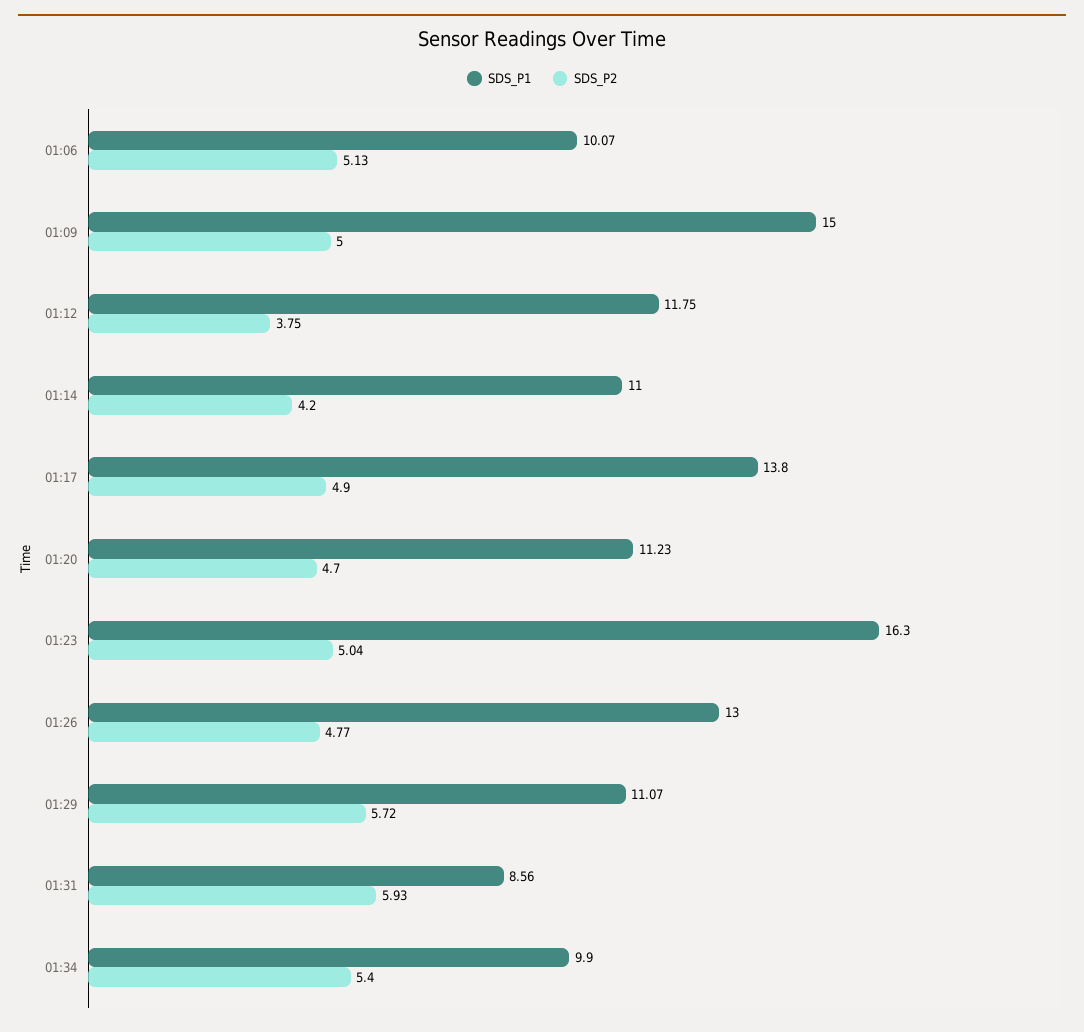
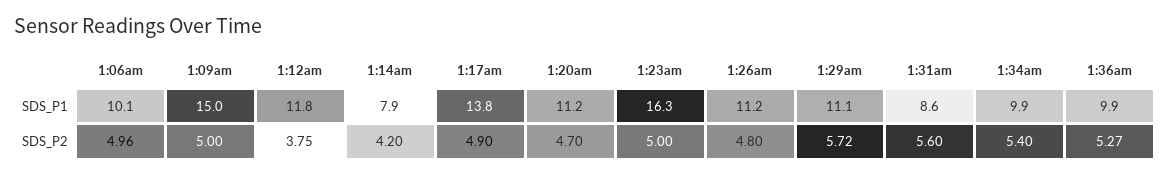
SDS_P2, 01:06: 5.13 -> 4.96
SDS_P1, 01:14: 11 -> 7.9
SDS_P2, 01:23: 5.04 -> 5
SDS_P1, 01:26: 13 -> 11.2
SDS_P2, 01:26: 4.77 -> 4.8
SDS_P2, 01:31: 5.93 -> 5.6
SDS_P1, 1:36am: none -> 9.9
SDS_P2, 1:36am: none -> 5.27

